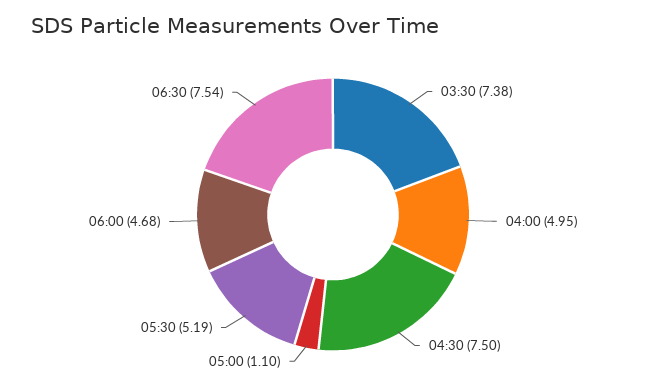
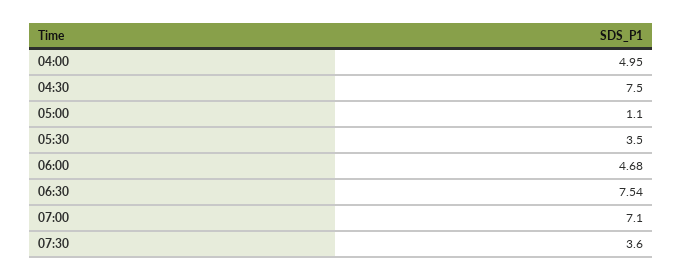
03:30: 7.38 -> none
05:30: 5.19 -> 3.5
07:00: none -> 7.1
07:30: none -> 3.6

